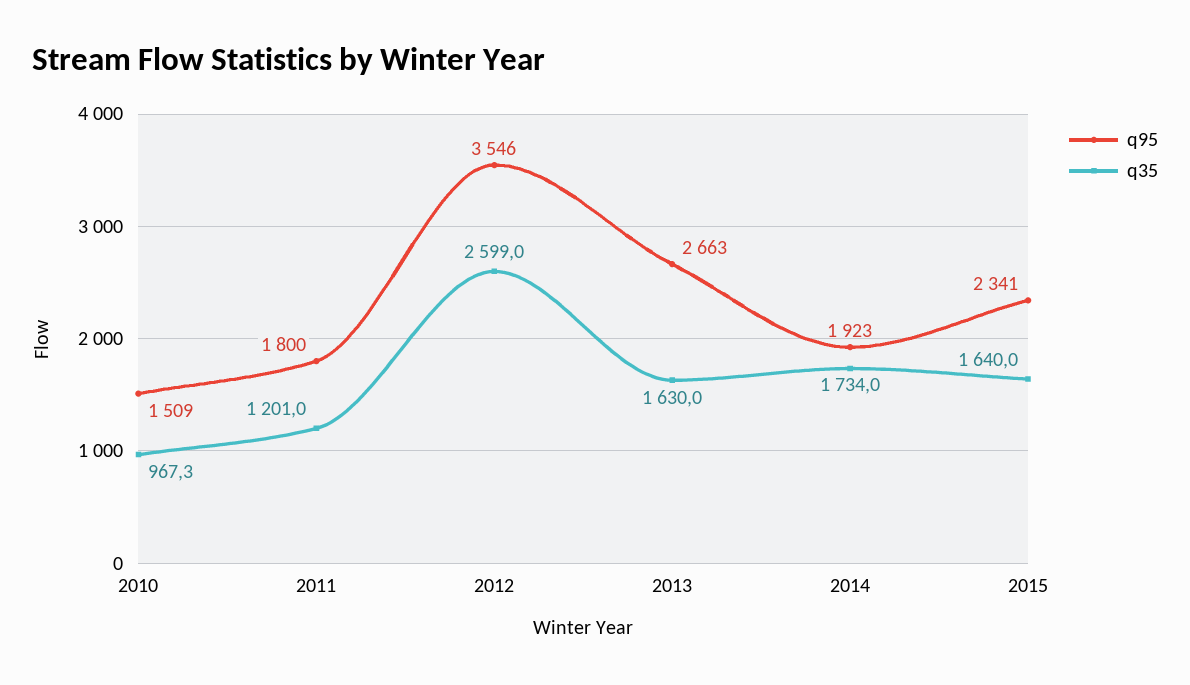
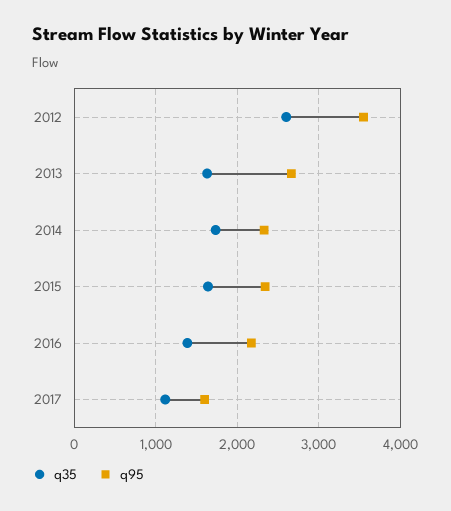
q95, 2010: 1509 -> none
q35, 2010: 967.3 -> none
q95, 2011: 1800 -> none
q35, 2011: 1201 -> none
q95, 2014: 1923 -> 2300
q35, 2016: none -> 1400
q95, 2016: none -> 2200
q35, 2017: none -> 1100
q95, 2017: none -> 1600

